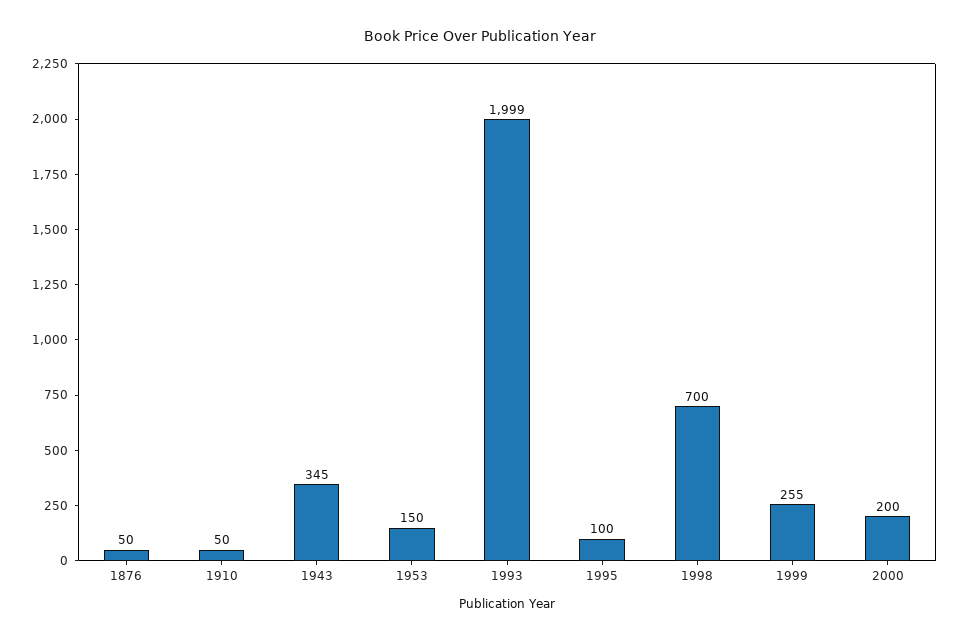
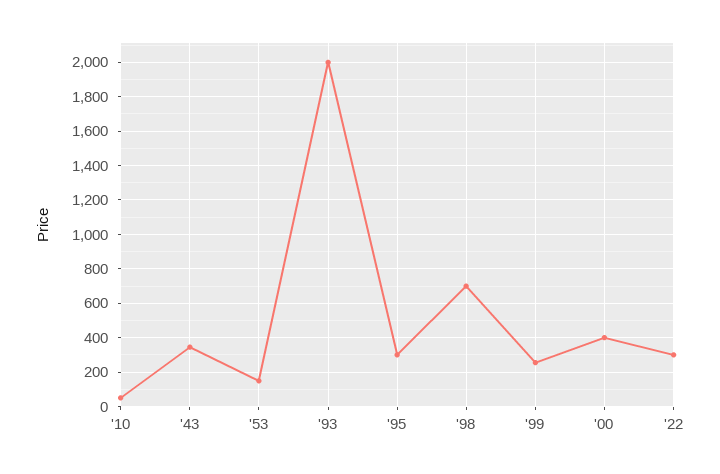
1876: 50 -> none
1995: 100 -> 300
2000: 200 -> 400
'22: none -> 300

